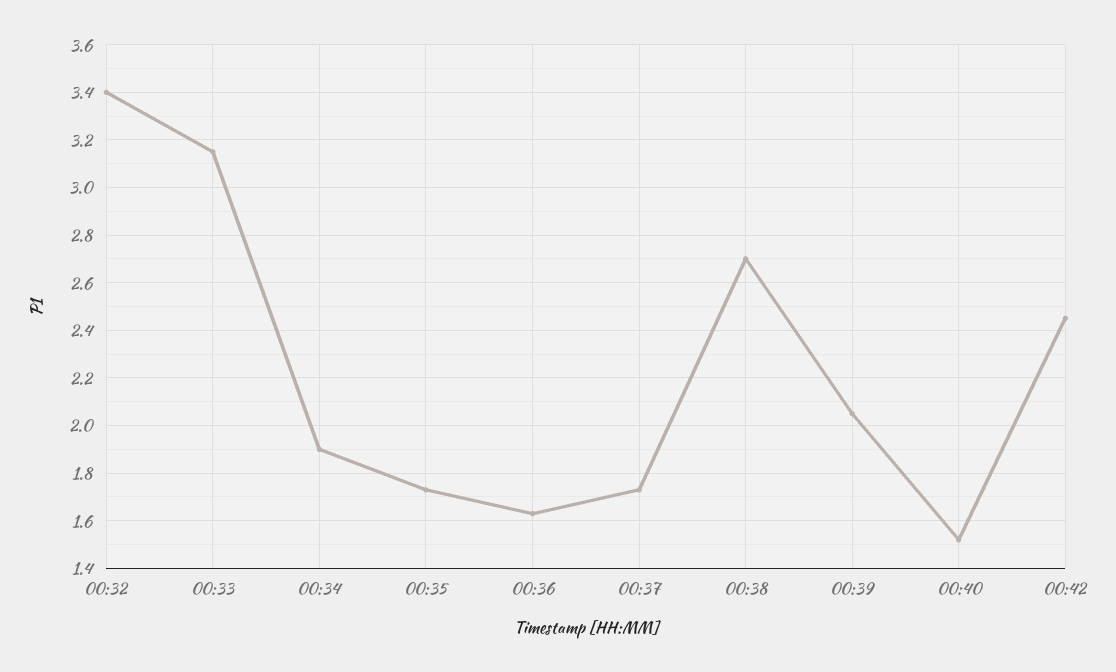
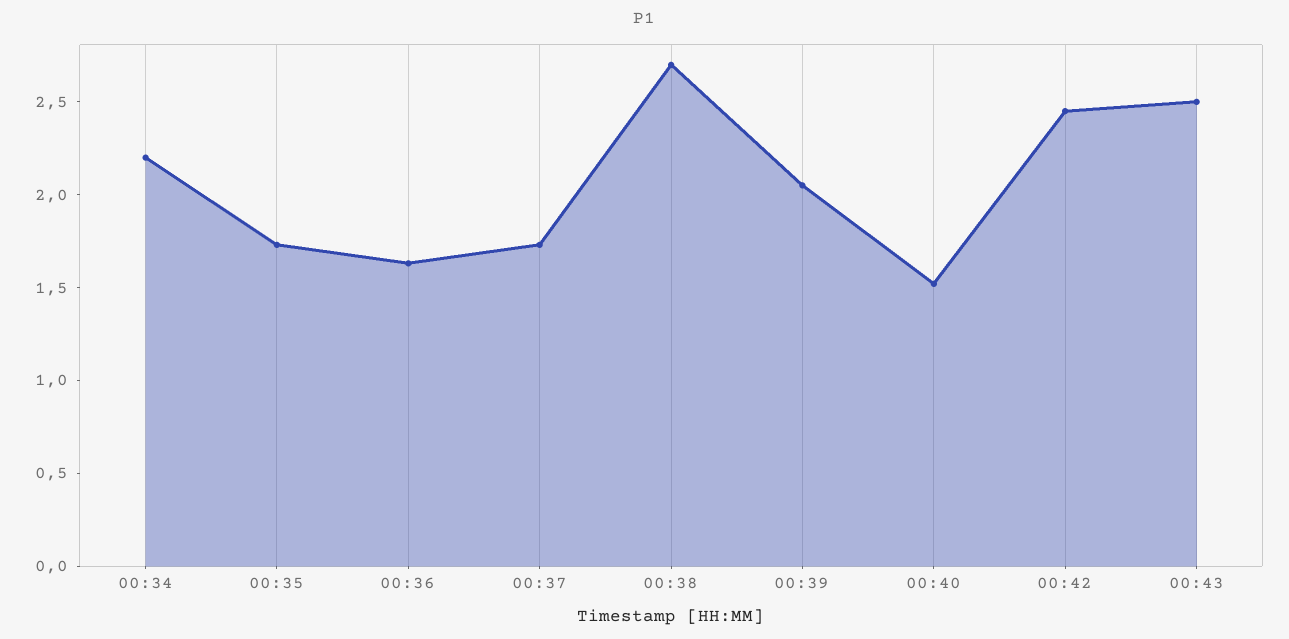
00:32: 3.4 -> none
00:33: 3.15 -> none
00:34: 1.9 -> 2.2
00:43: none -> 2.5

